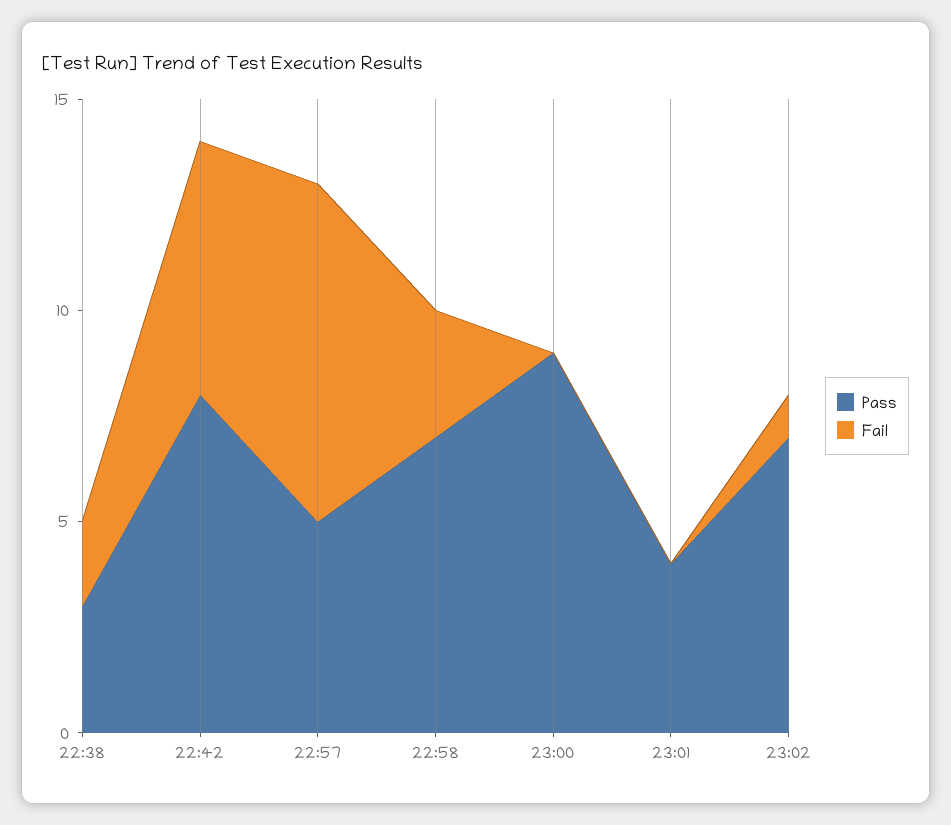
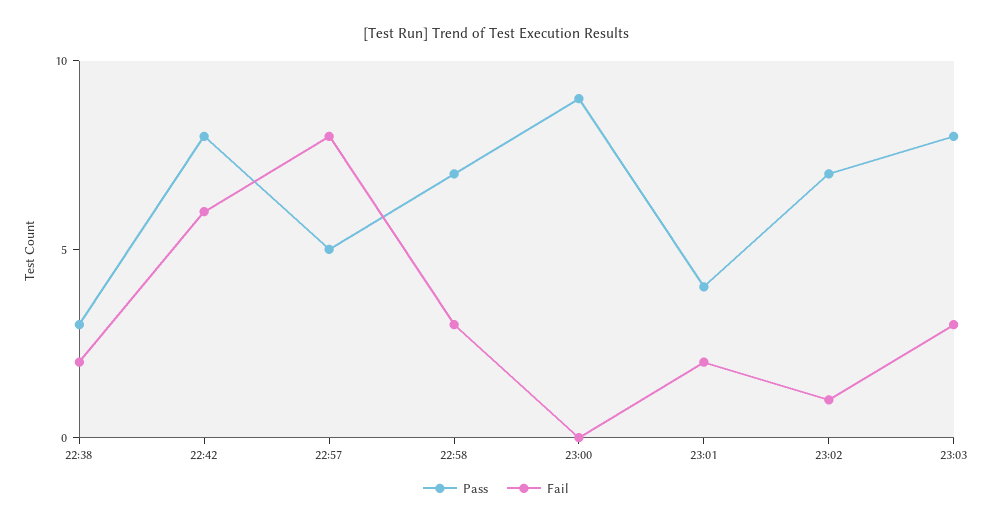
Fail, 23:01: 0 -> 2
Pass, 23:03: none -> 8
Fail, 23:03: none -> 3

